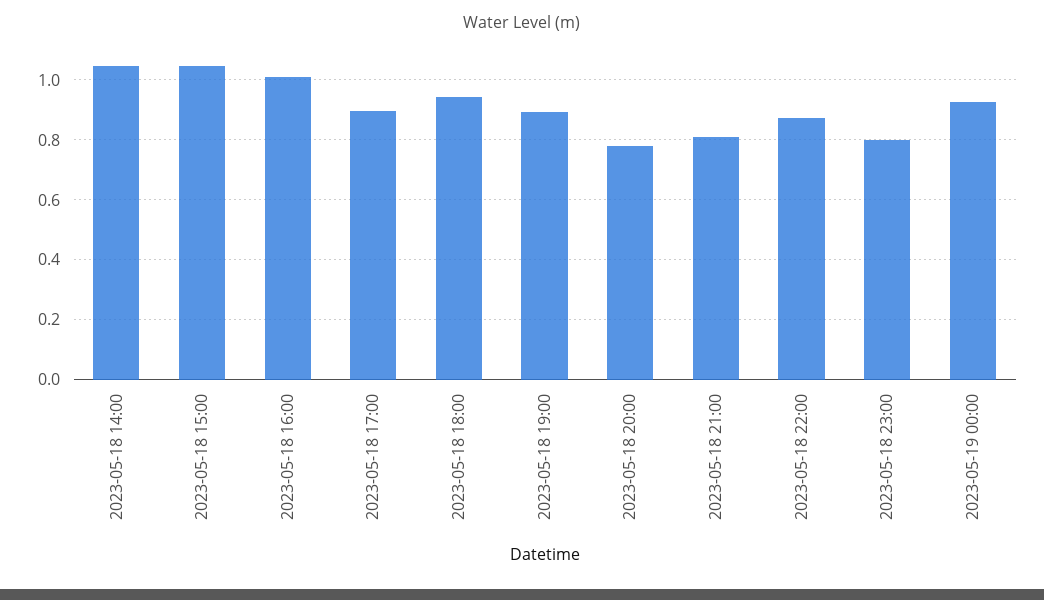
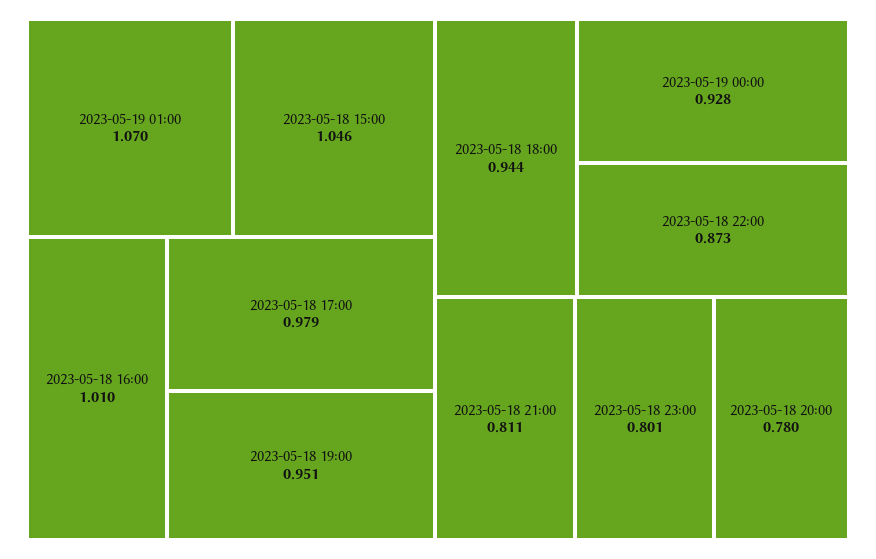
2023-05-18 14:00: 1.05 -> none
2023-05-18 17:00: 0.9 -> 0.979
2023-05-18 19:00: 0.9 -> 0.951
2023-05-19 01:00: none -> 1.07

